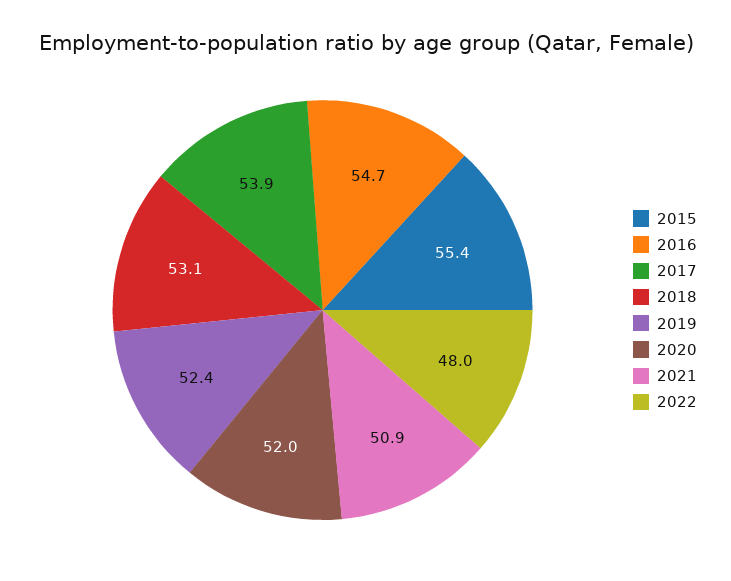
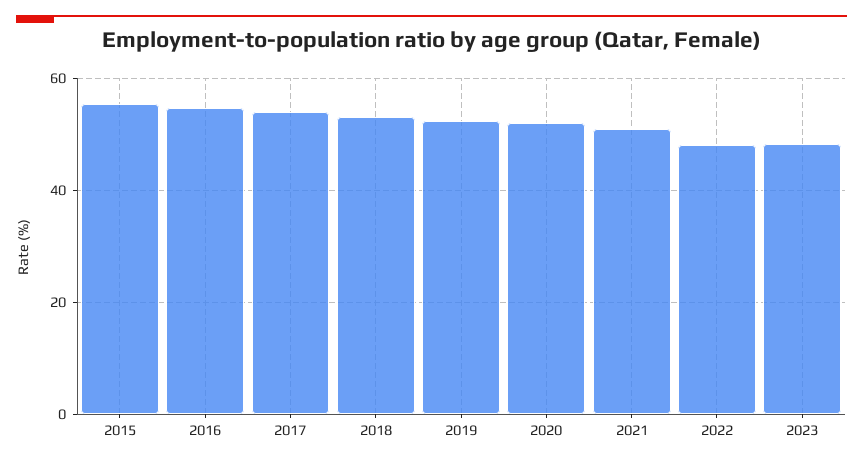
2023: none -> 48

